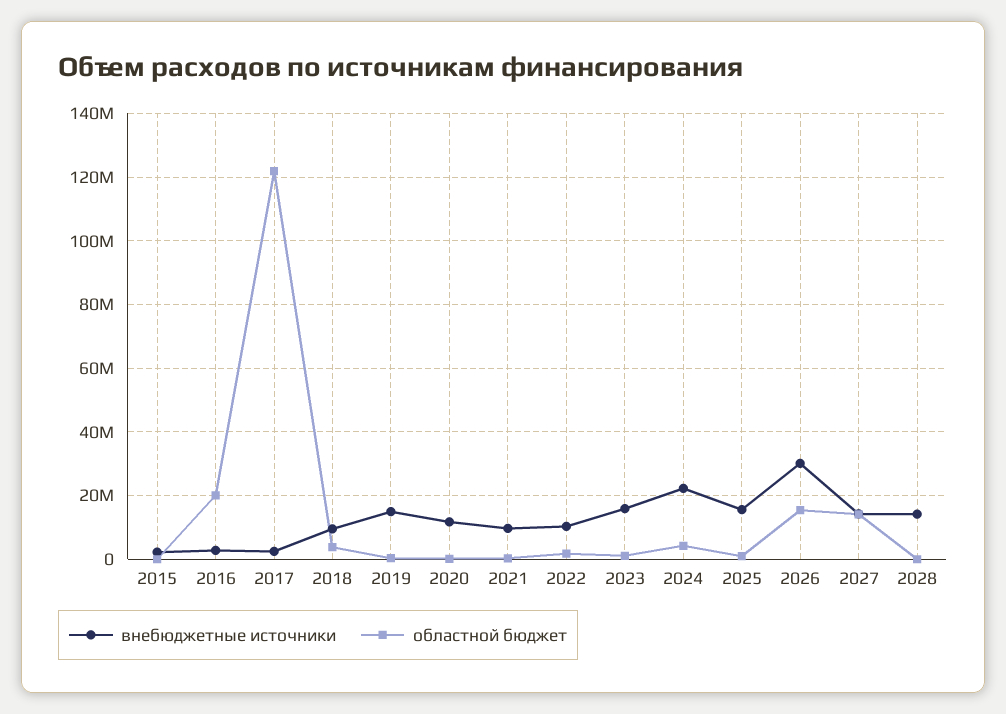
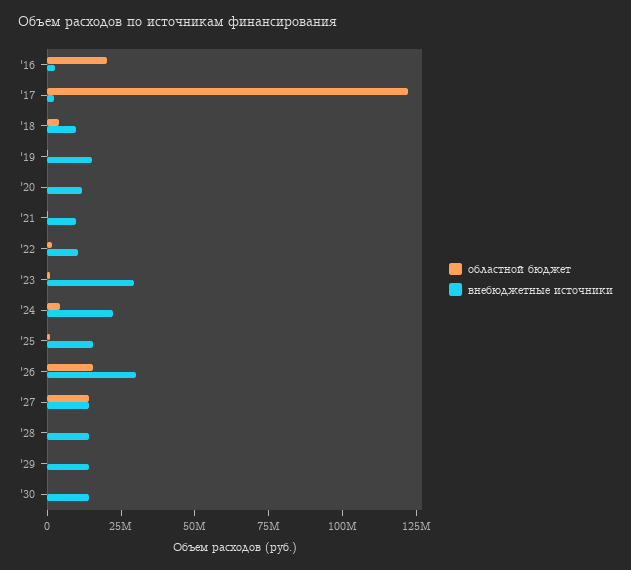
внебюджетные источники, 2015: 2000000 -> none
областной бюджет, 2015: 0 -> none
внебюджетные источники, 2023: 16000000 -> 30000000
областной бюджет, '29: none -> 0
внебюджетные источники, '29: none -> 15000000
областной бюджет, '30: none -> 0
внебюджетные источники, '30: none -> 15000000

